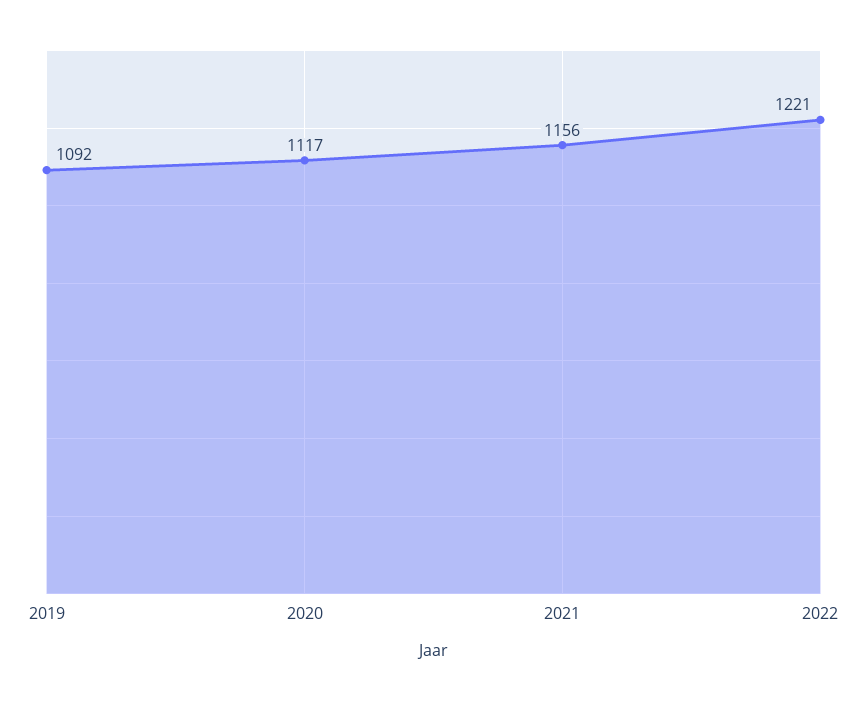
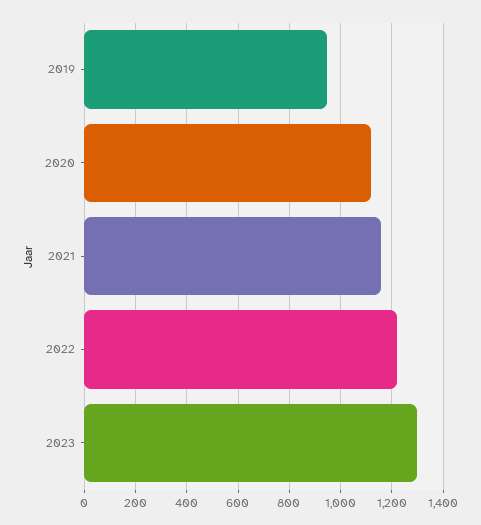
2019: 1092 -> 950
2023: none -> 1300

